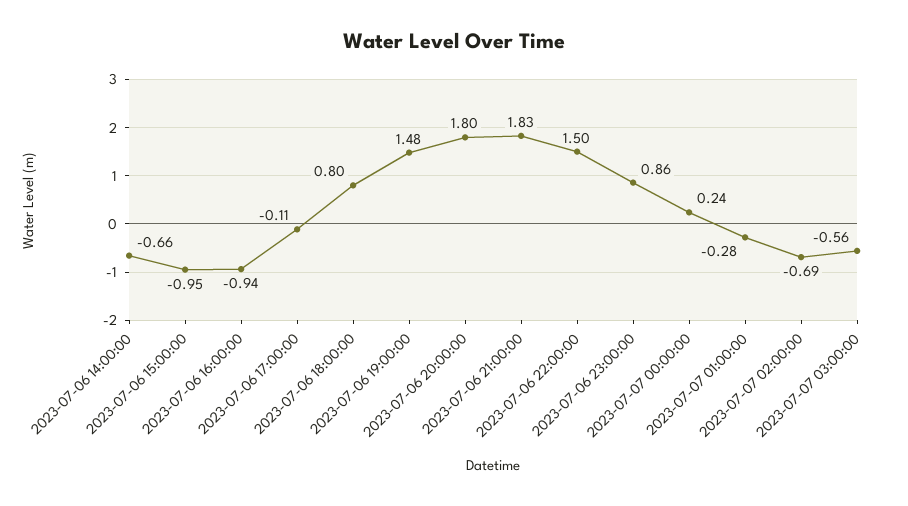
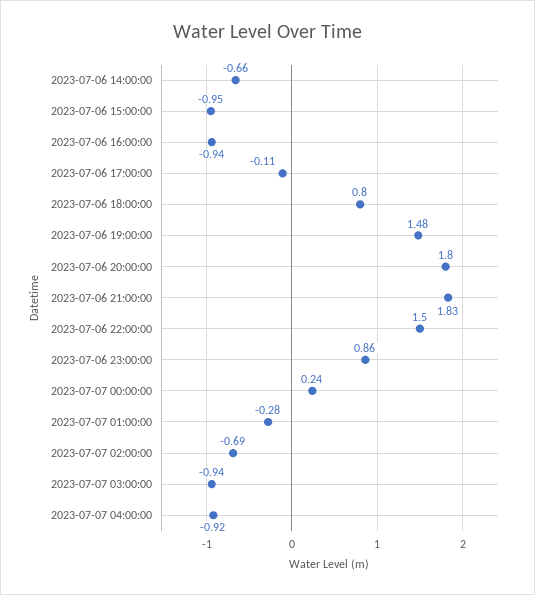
2023-07-07 03:00:00: -0.56 -> -0.94
2023-07-07 04:00:00: none -> -0.92

